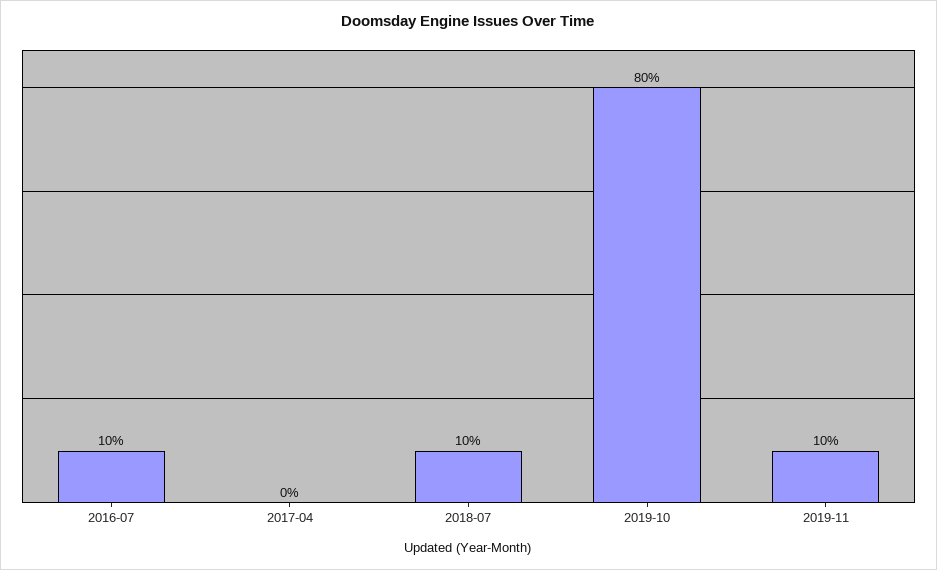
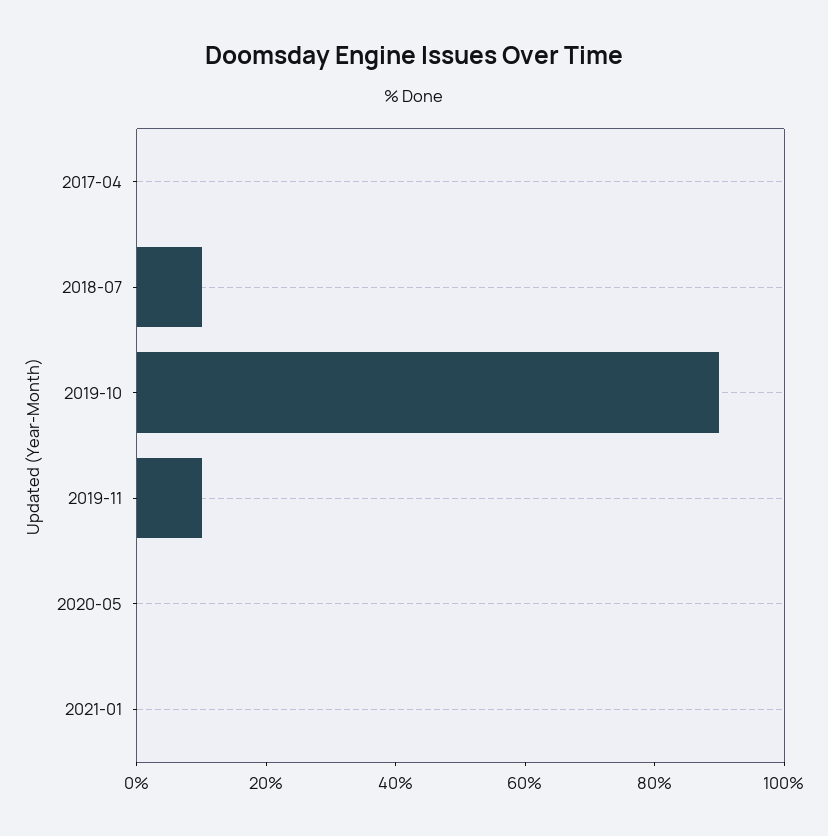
2016-07: 10 -> none
2019-10: 80 -> 90
2020-05: none -> 0
2021-01: none -> 0

